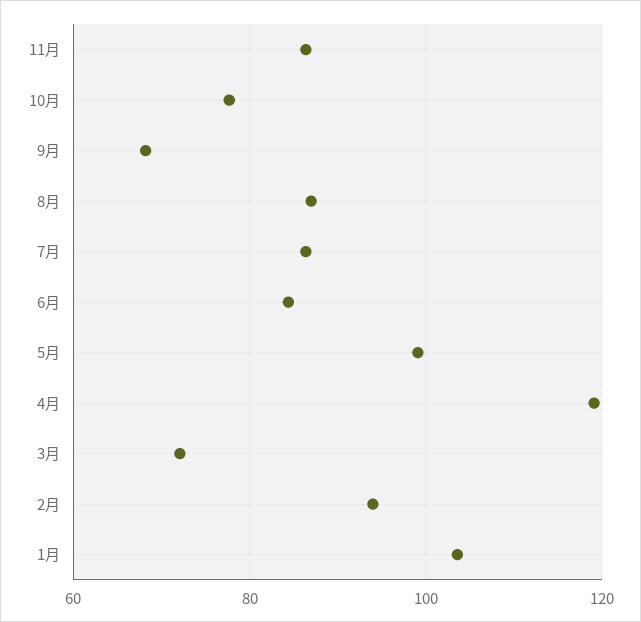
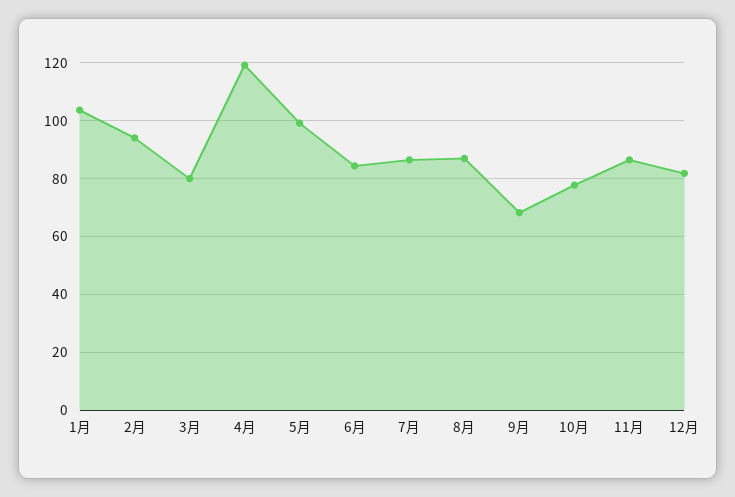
3月: 72 -> 80
12月: none -> 82.5

